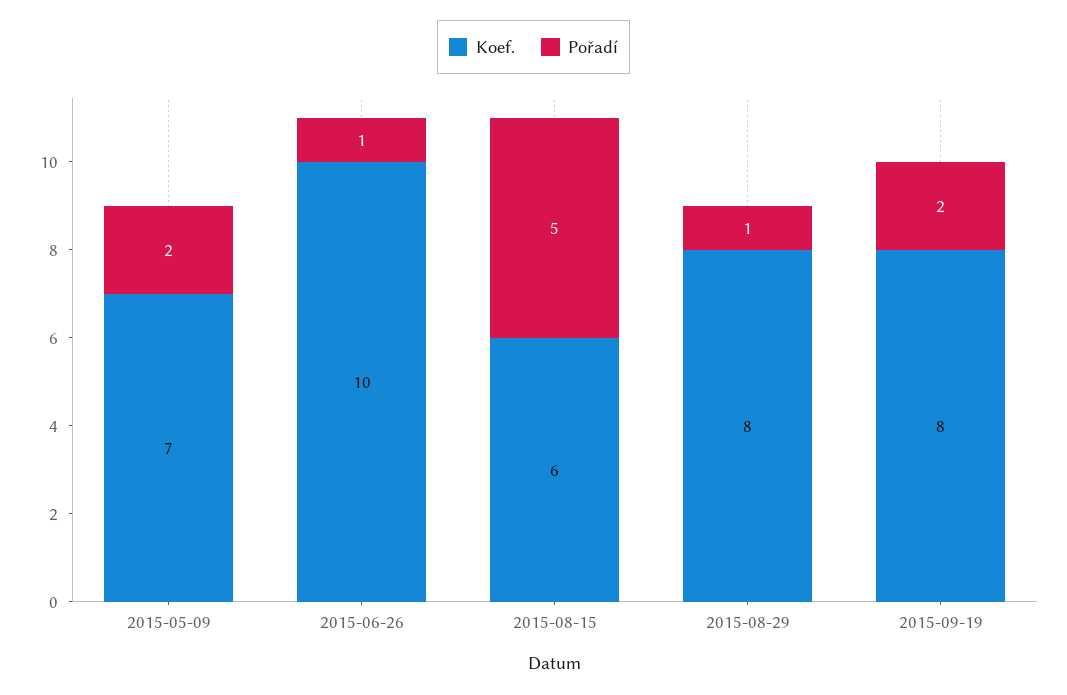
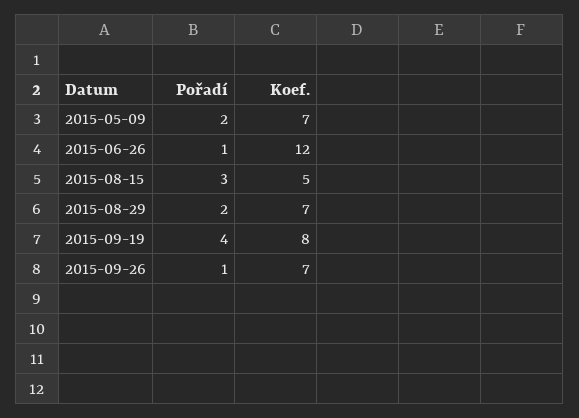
Koef., 2015-06-26: 10 -> 12
Koef., 2015-08-15: 6 -> 5
Pořadí, 2015-08-15: 5 -> 3
Koef., 2015-08-29: 8 -> 7
Pořadí, 2015-08-29: 1 -> 2
Pořadí, 2015-09-19: 2 -> 4
Pořadí, 2015-09-26: none -> 1
Koef., 2015-09-26: none -> 7

